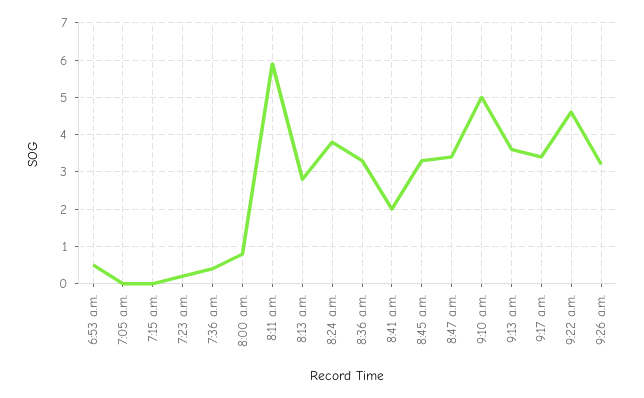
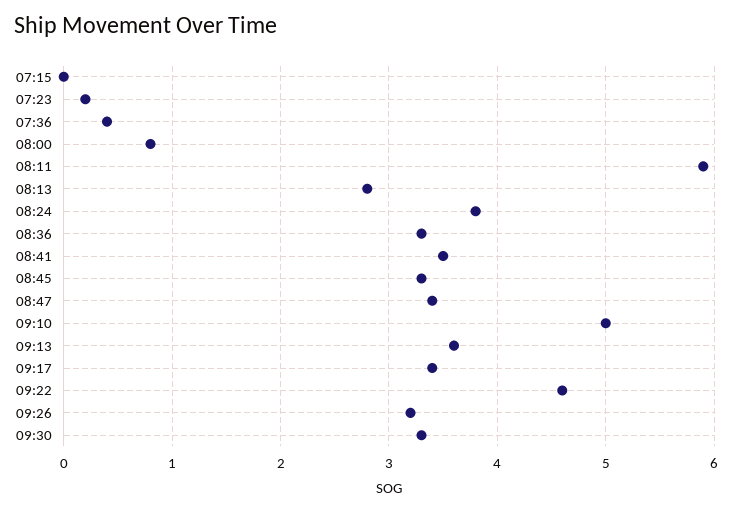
6:53 a.m.: 0.5 -> none
7:05 a.m.: 0 -> none
8:41 a.m.: 2 -> 3.5
09:30: none -> 3.3

